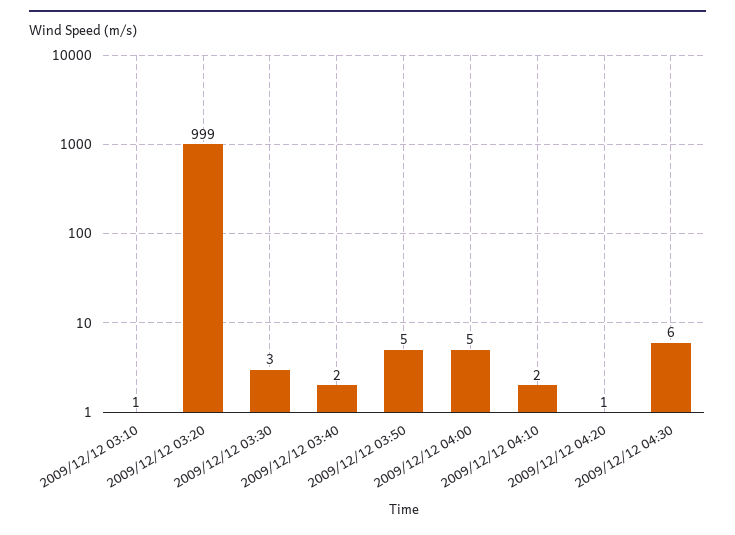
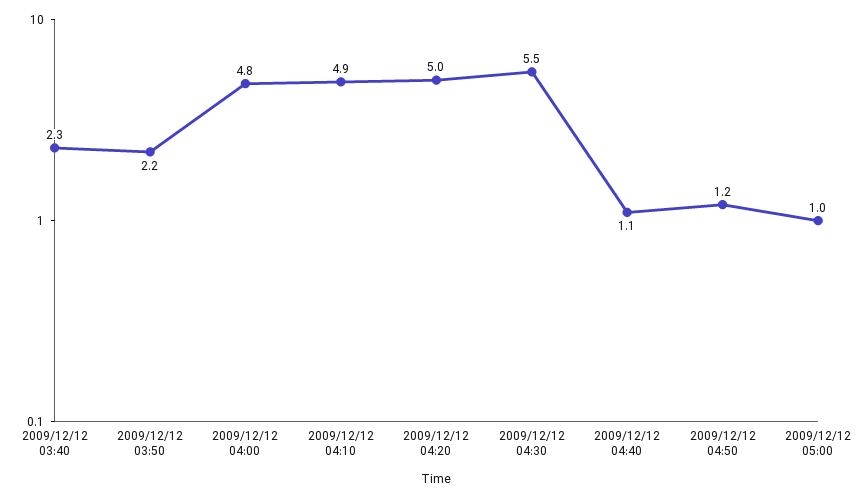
2009/12/12 03:10: 1 -> none
2009/12/12 03:20: 999 -> none
2009/12/12 03:30: 3 -> none
2009/12/12 03:50: 5 -> 2.2
2009/12/12 04:10: 2 -> 4.9
2009/12/12 04:20: 1 -> 5
2009/12/12 04:40: none -> 1.1
2009/12/12 04:50: none -> 1.2
2009/12/12 05:00: none -> 1

